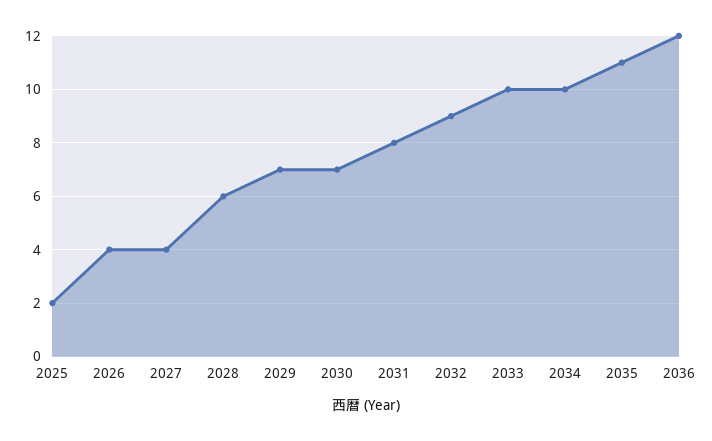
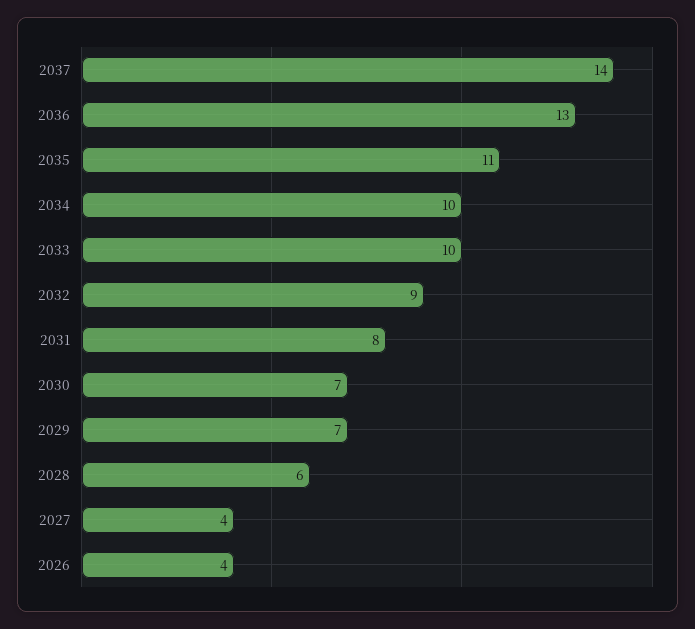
2025: 2 -> none
2036: 12 -> 13
2037: none -> 14

